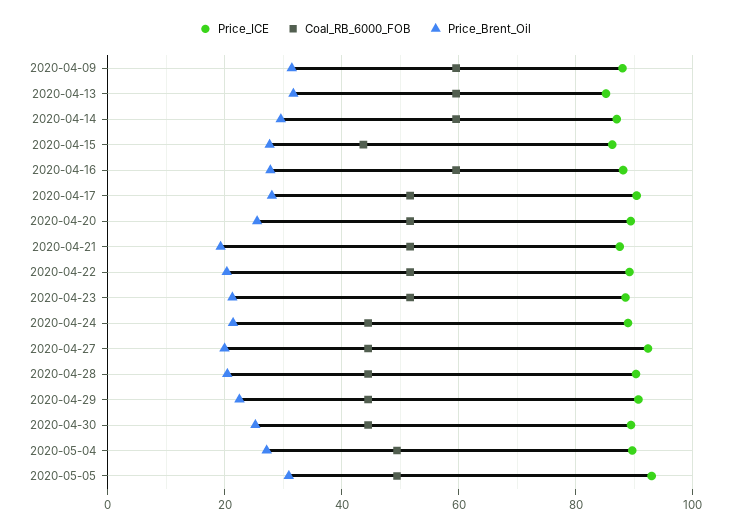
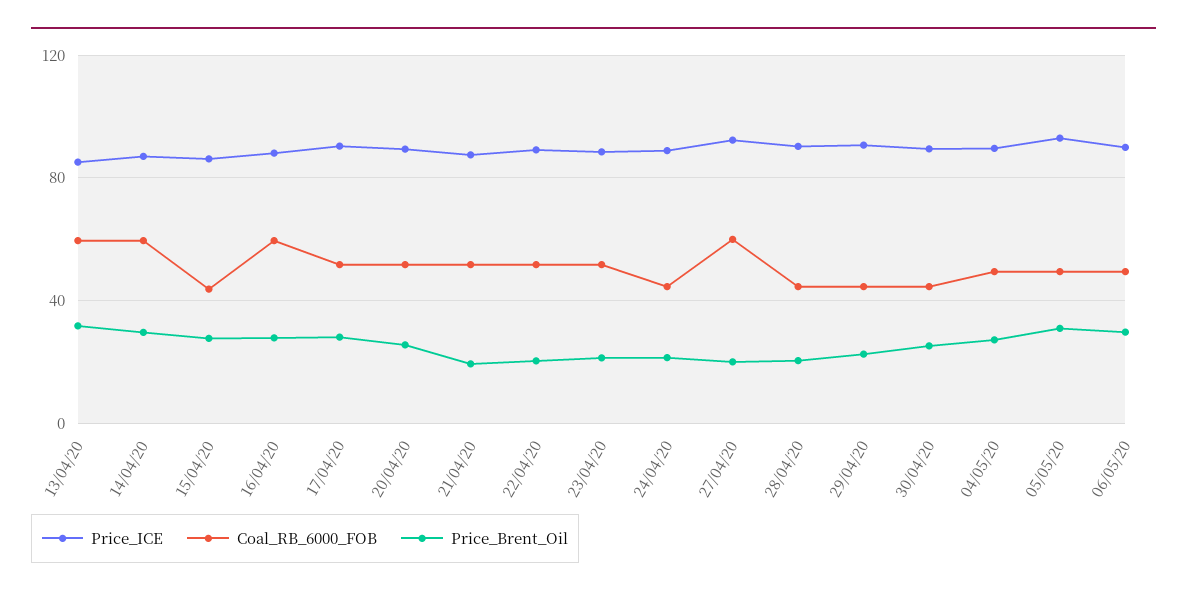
Price_ICE, 2020-04-09: 88 -> none
Coal_RB_6000_FOB, 2020-04-09: 60 -> none
Price_Brent_Oil, 2020-04-09: 32 -> none
Coal_RB_6000_FOB, 2020-04-27: 44 -> 60
Price_ICE, 06/05/20: none -> 90
Coal_RB_6000_FOB, 06/05/20: none -> 50
Price_Brent_Oil, 06/05/20: none -> 30

